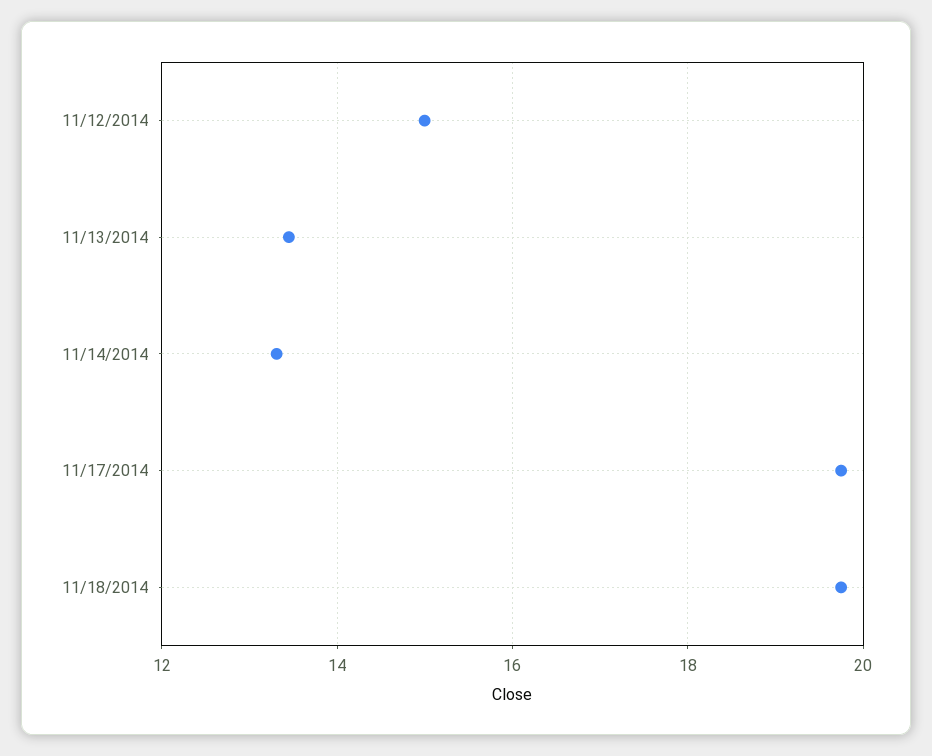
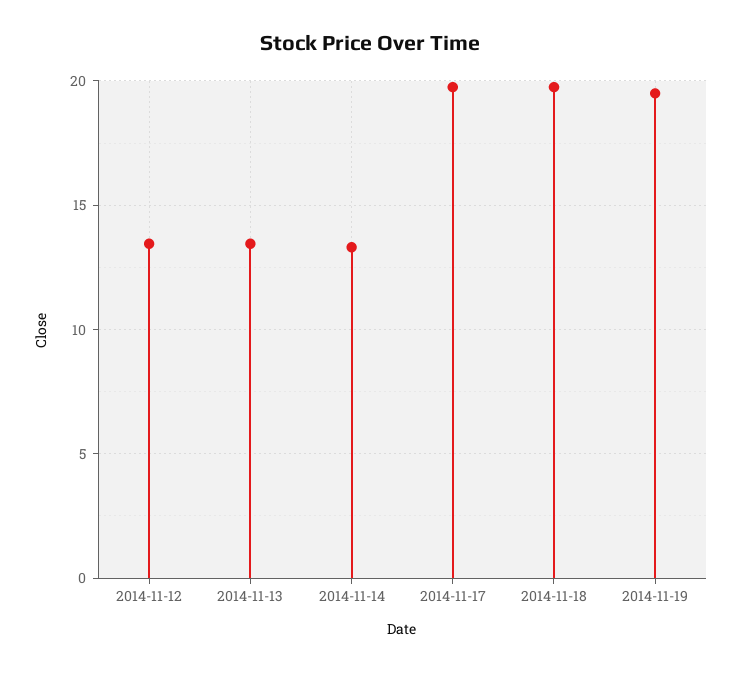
11/12/2014: 15 -> 13.5
2014-11-19: none -> 19.5

